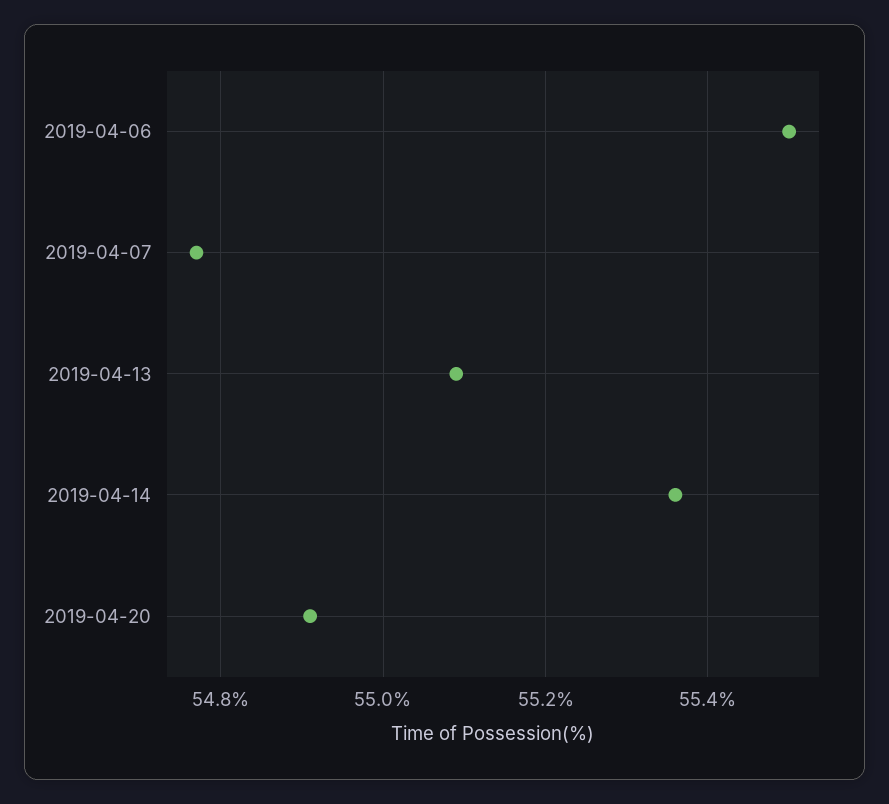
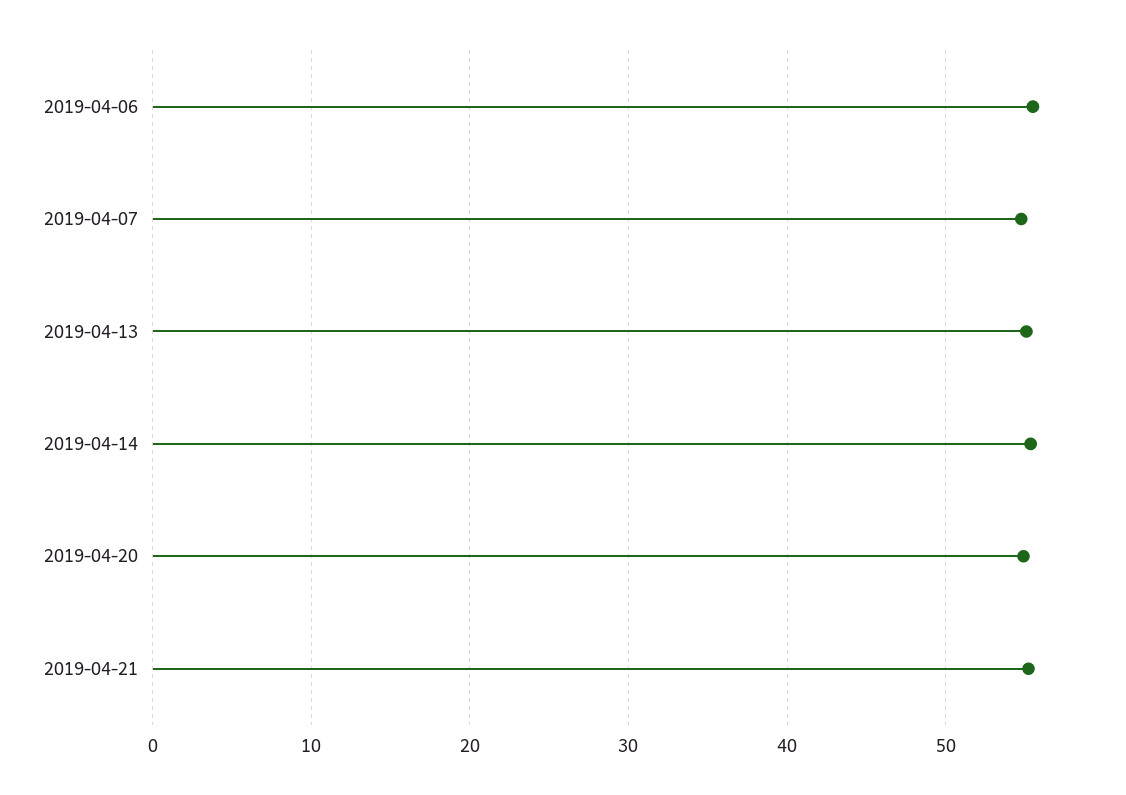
2019-04-21: none -> 55

